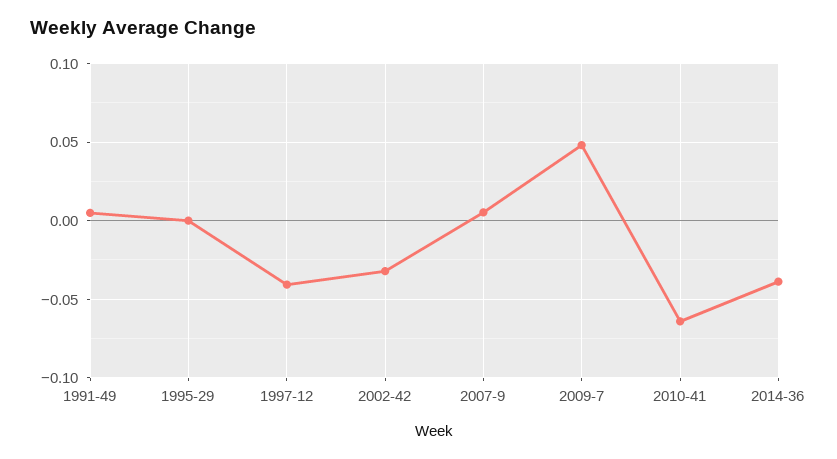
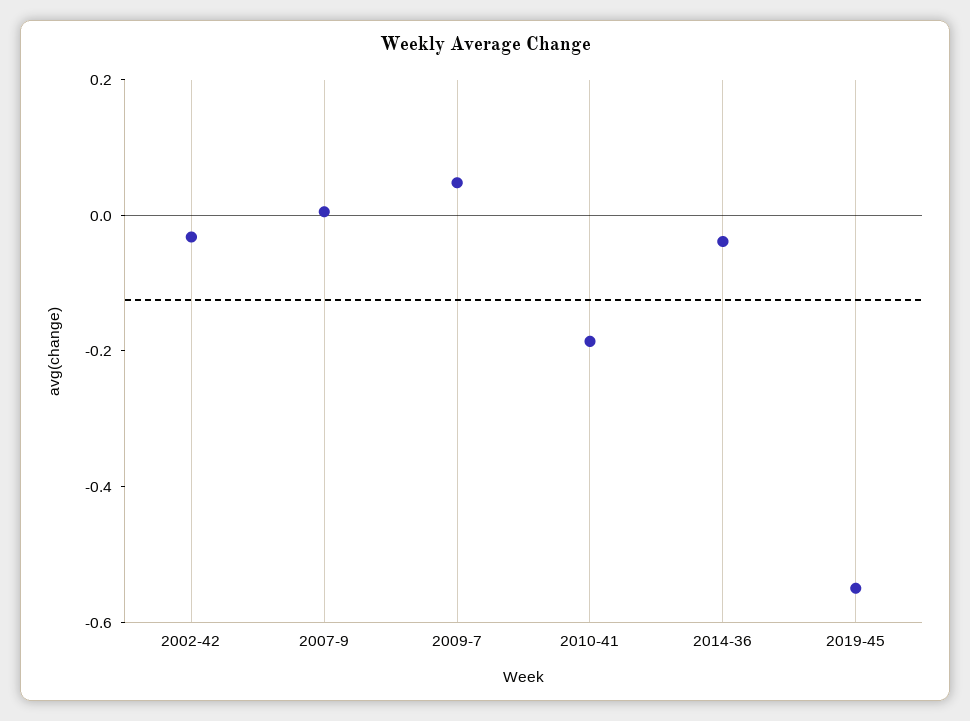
1991-49: 0.005 -> none
1995-29: 0 -> none
1997-12: -0.04 -> none
2010-41: -0.065 -> -0.2
2019-45: none -> -0.55

